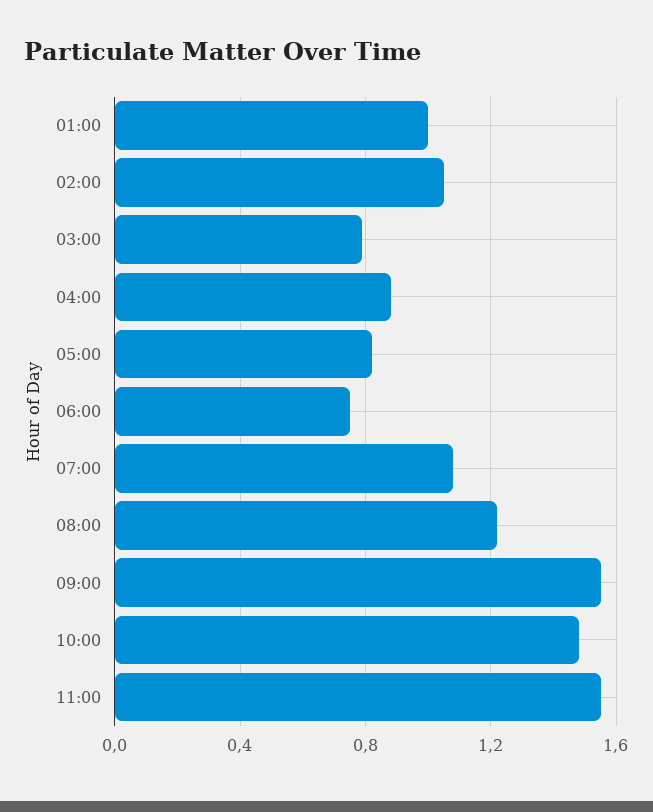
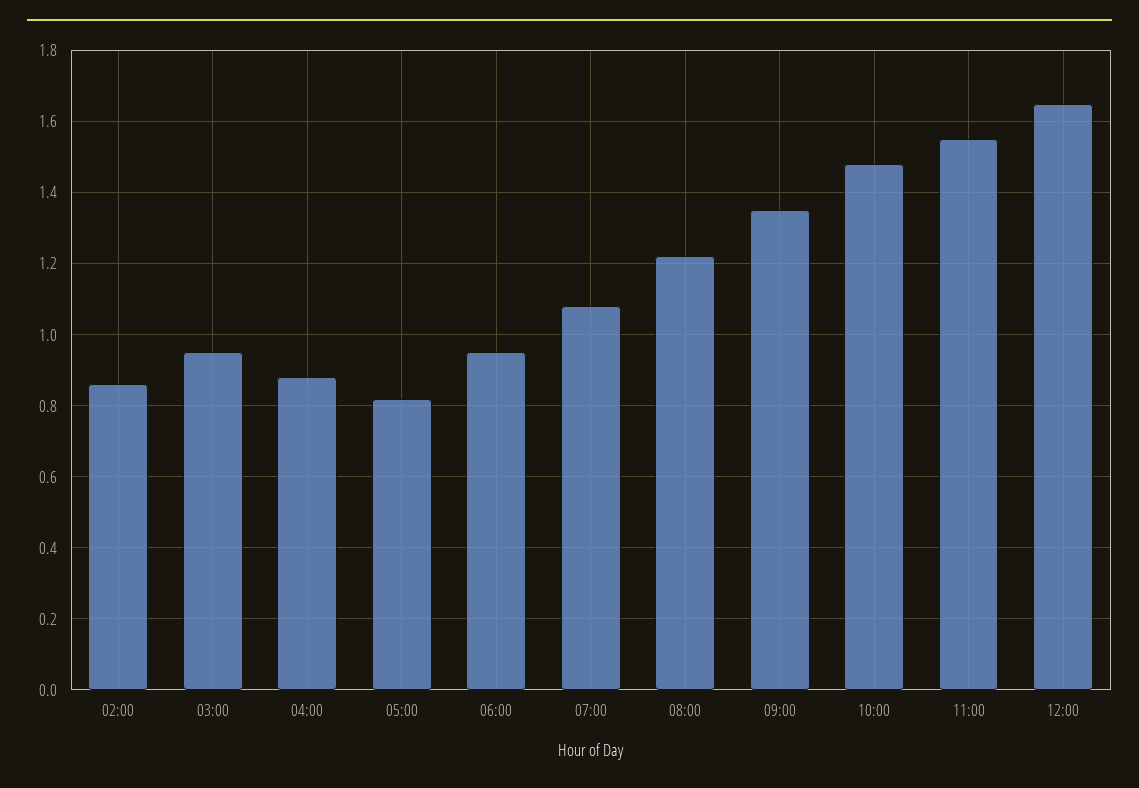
01:00: 1 -> none
02:00: 1.05 -> 0.85
03:00: 0.8 -> 0.95
06:00: 0.75 -> 0.95
09:00: 1.55 -> 1.35
12:00: none -> 1.65

